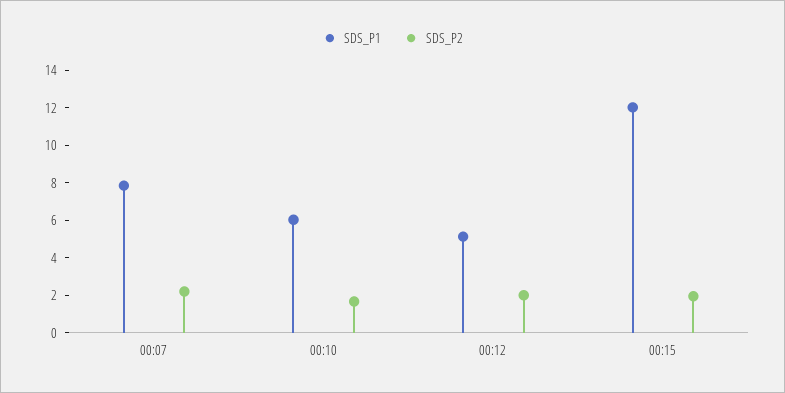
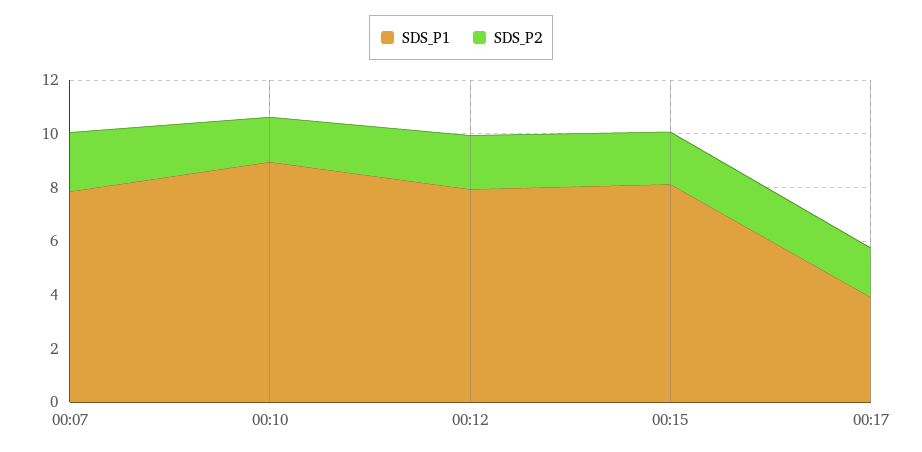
SDS_P1, 00:10: 6 -> 9
SDS_P1, 00:12: 5 -> 8
SDS_P1, 00:15: 12 -> 8
SDS_P1, 00:17: none -> 4
SDS_P2, 00:17: none -> 2

